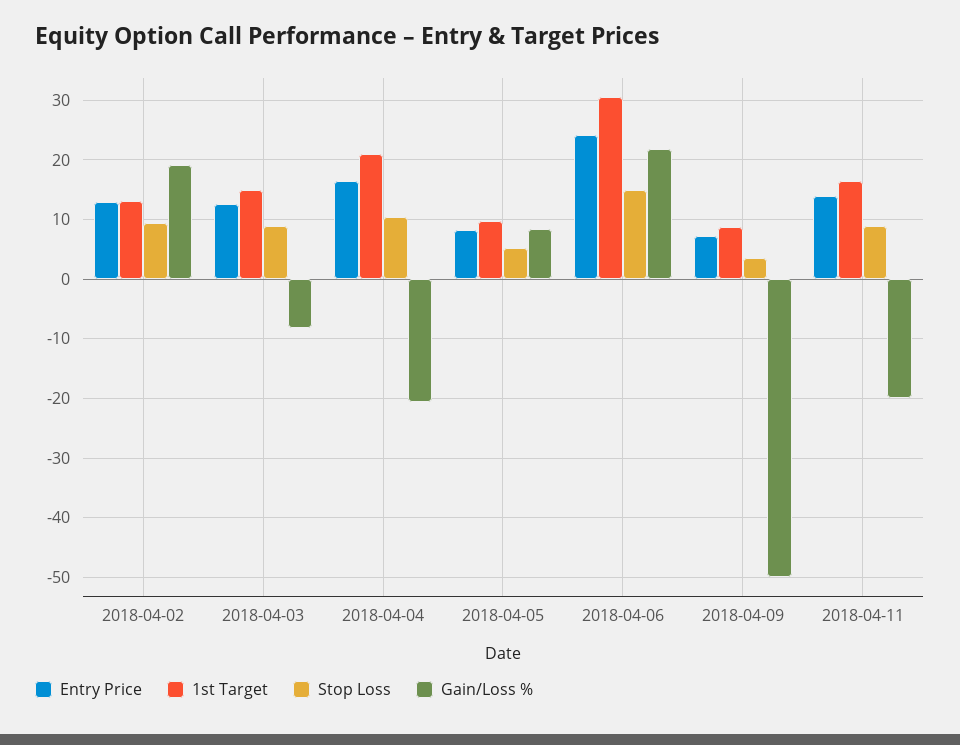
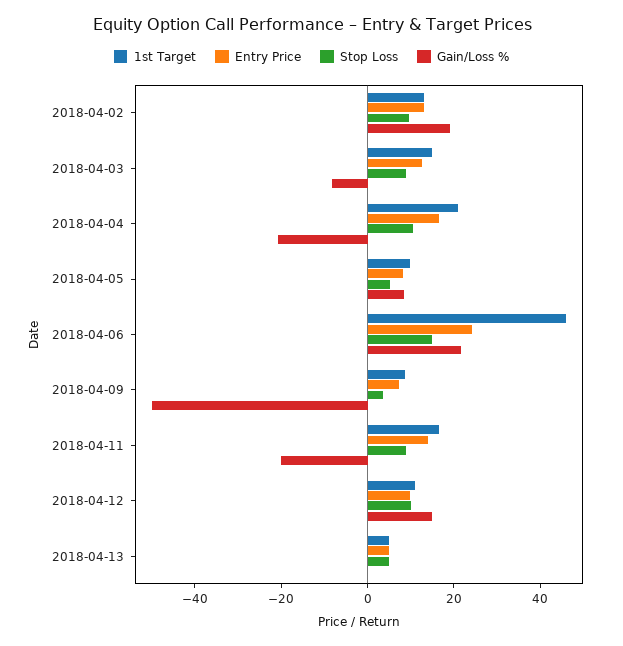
1st Target, 2018-04-06: 30 -> 45
1st Target, 2018-04-12: none -> 10
Entry Price, 2018-04-12: none -> 10
Stop Loss, 2018-04-12: none -> 10
Gain/Loss %, 2018-04-12: none -> 15
1st Target, 2018-04-13: none -> 5
Entry Price, 2018-04-13: none -> 5
Stop Loss, 2018-04-13: none -> 5
Gain/Loss %, 2018-04-13: none -> 0

